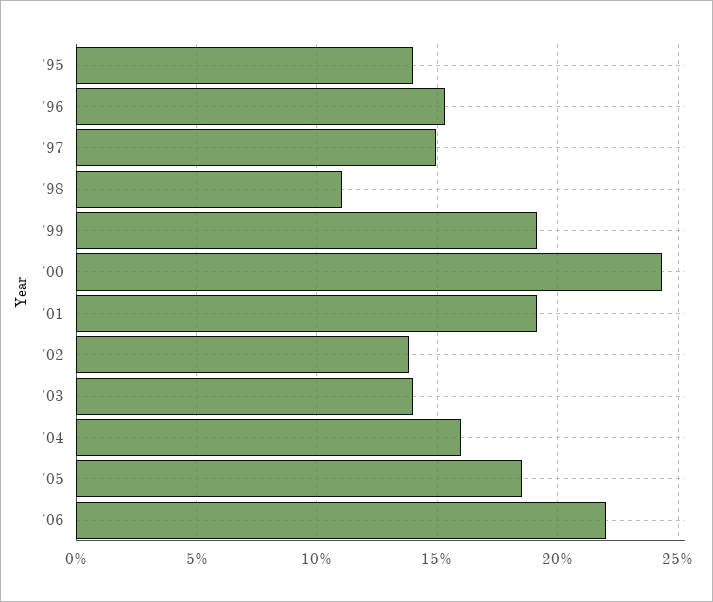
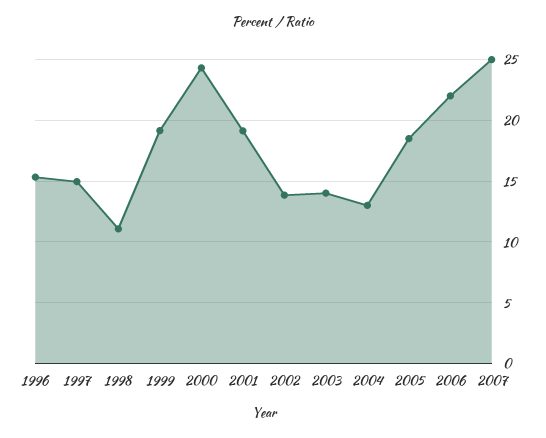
'95: 14 -> none
'04: 16 -> 13
2007: none -> 25

